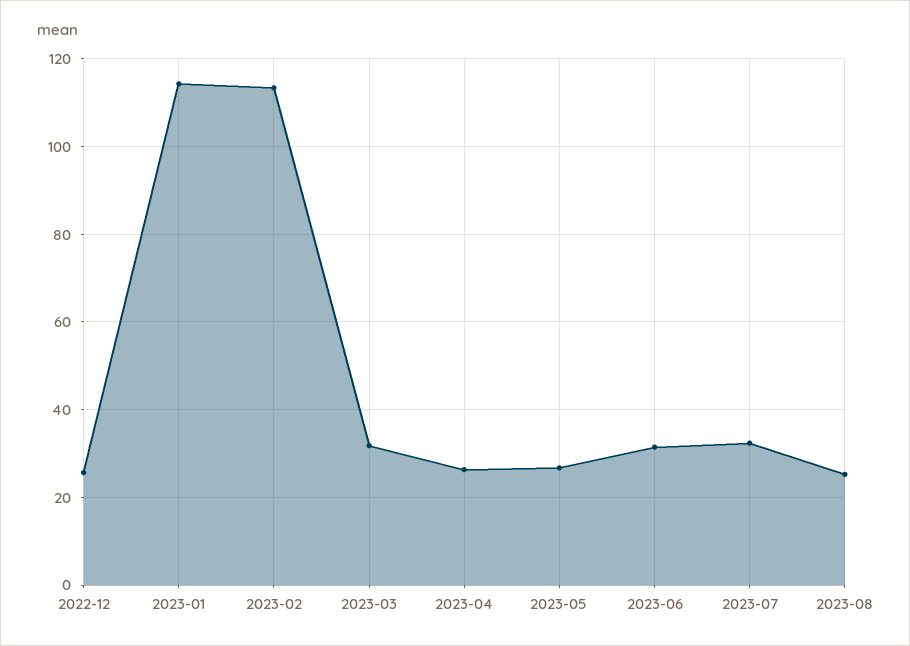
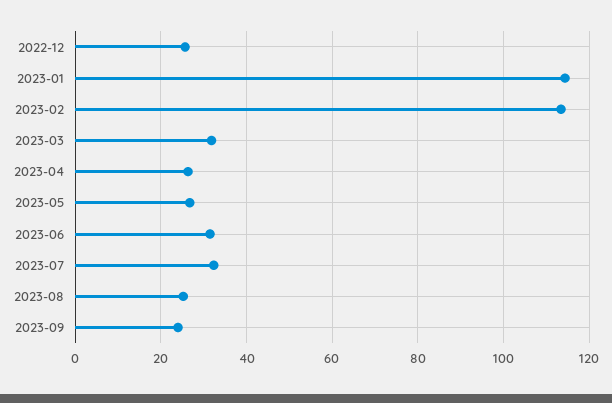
2023-09: none -> 24

